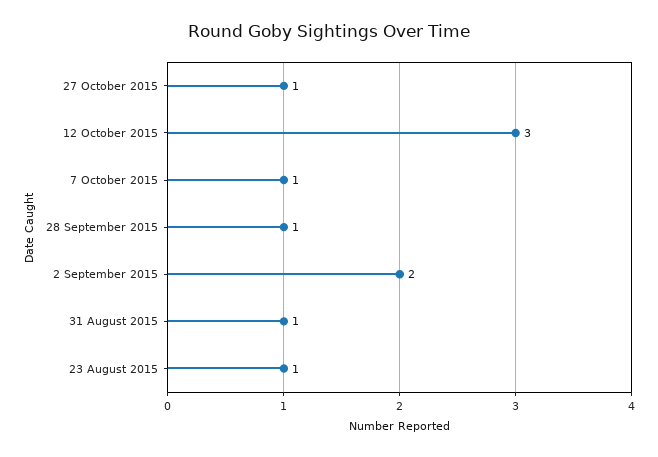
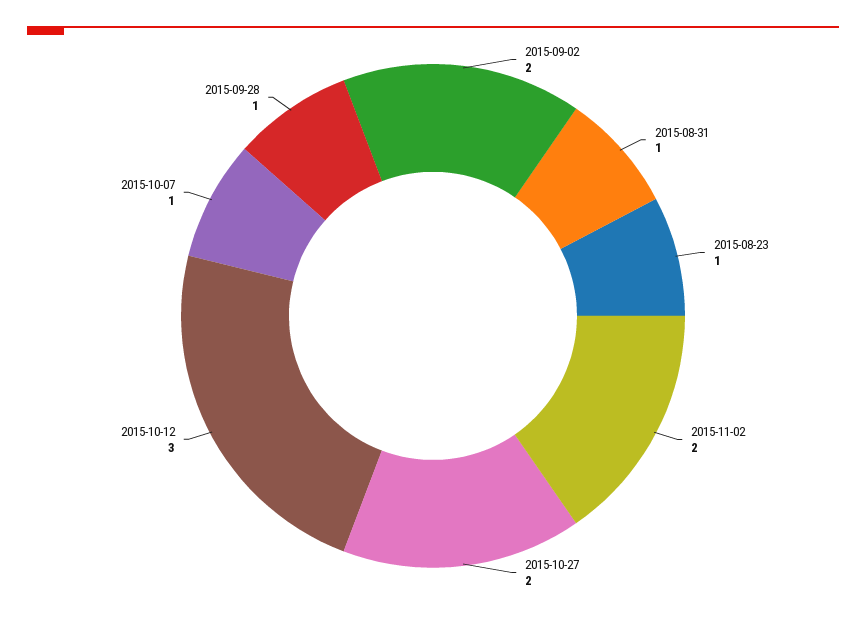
27 October 2015: 1 -> 2
2015-11-02: none -> 2

